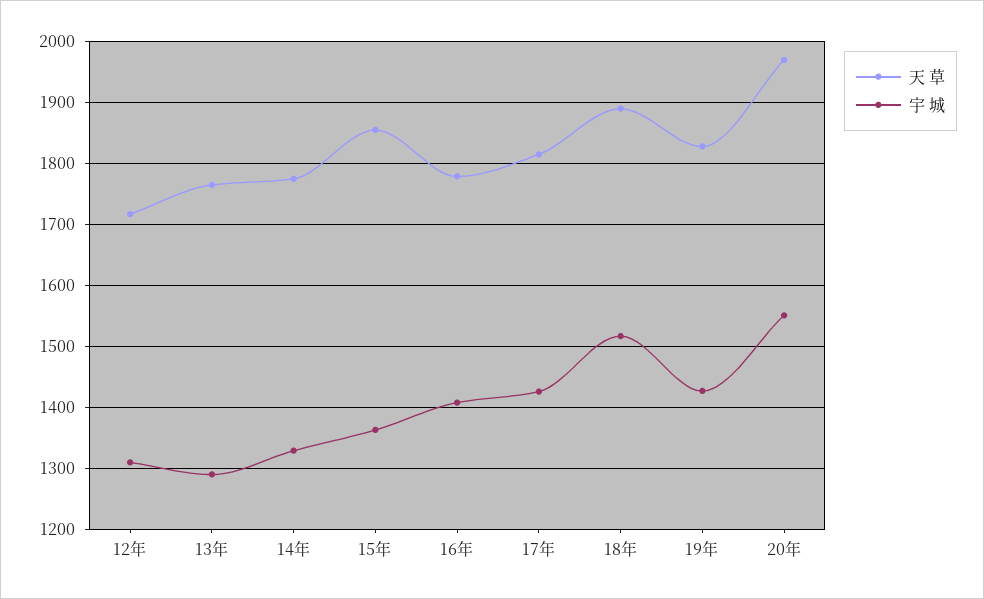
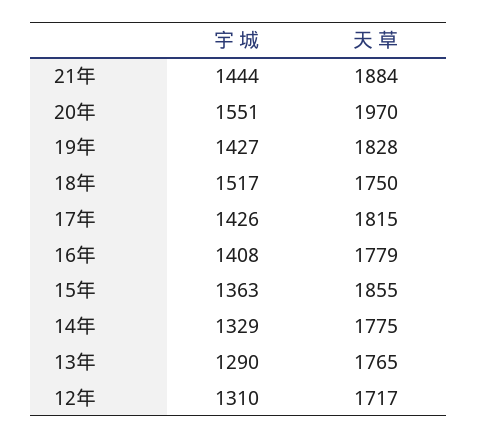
天 草, 18年: 1890 -> 1750
宇 城, 21年: none -> 1444
天 草, 21年: none -> 1884

